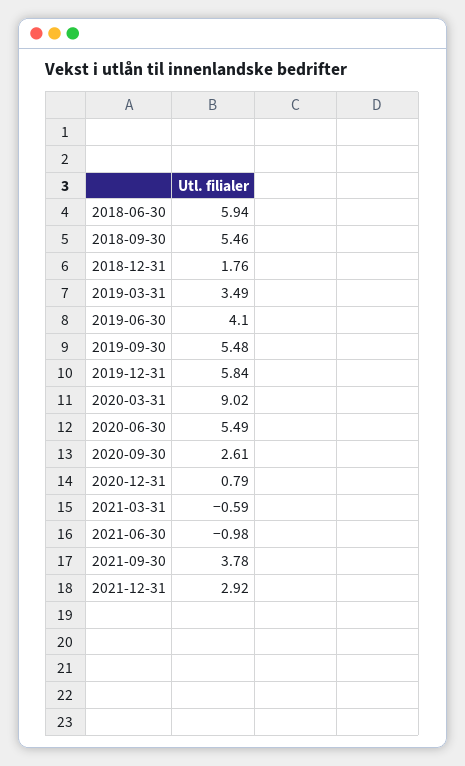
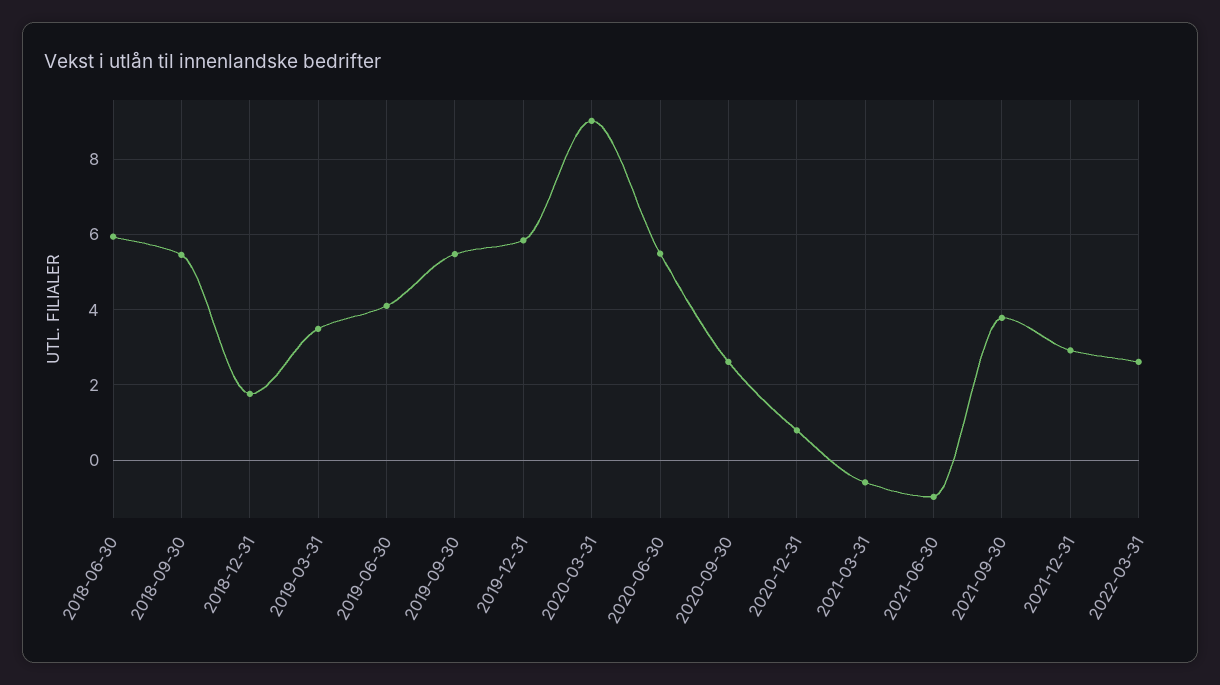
2022-03-31: none -> 2.6

